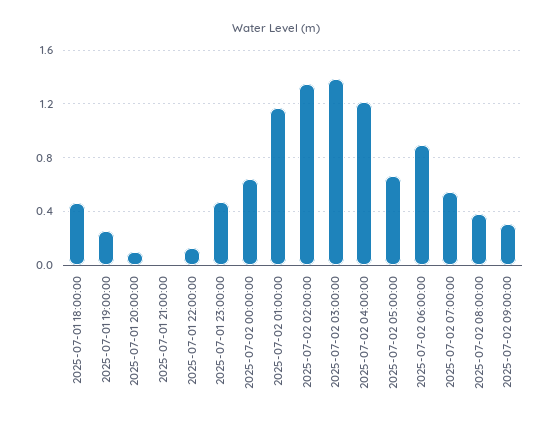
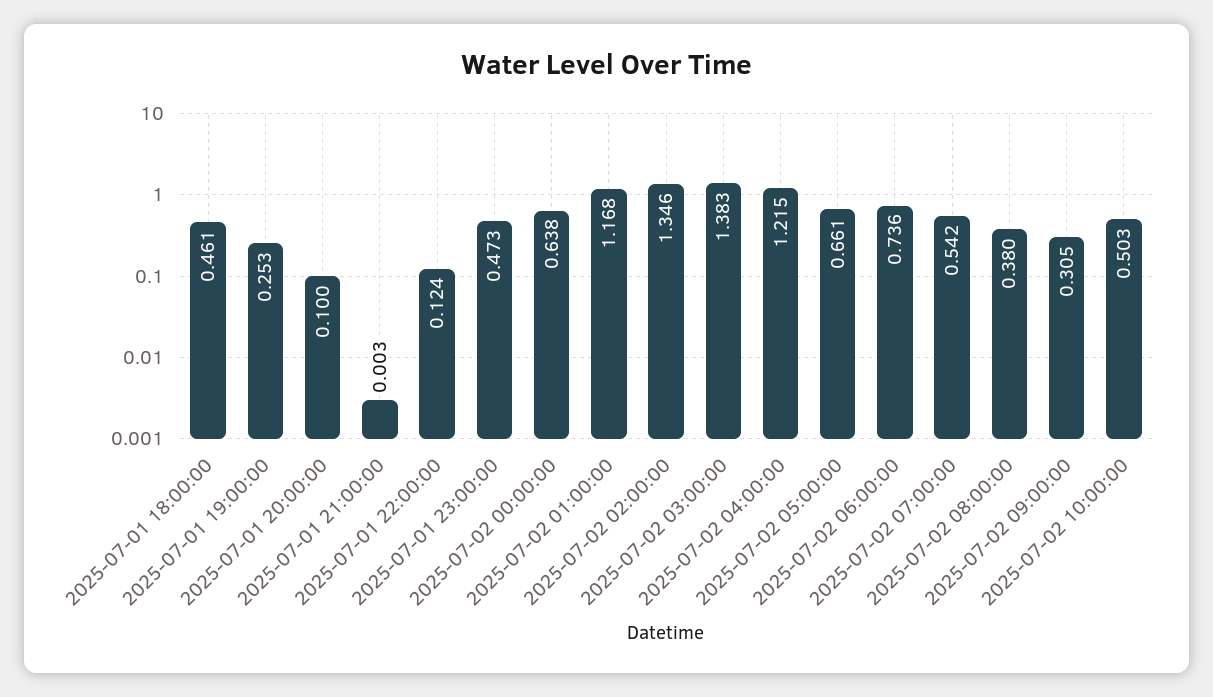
2025-07-02 06:00:00: 0.9 -> 0.736
2025-07-02 10:00:00: none -> 0.503

